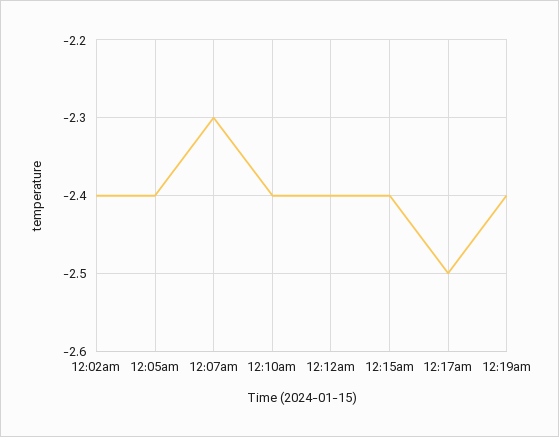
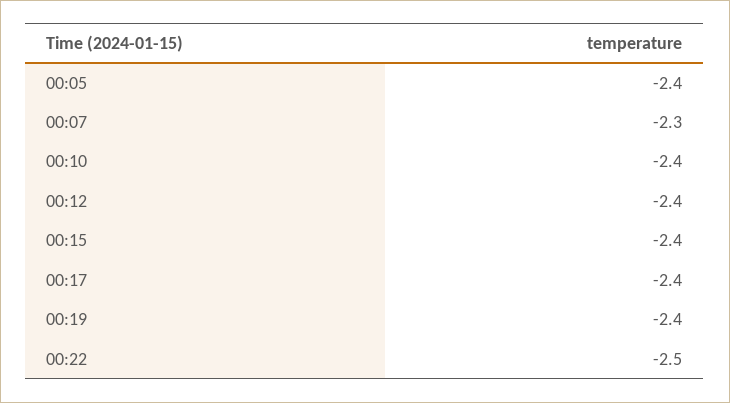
12:02am: -2.4 -> none
12:17am: -2.5 -> -2.4
00:22: none -> -2.5

